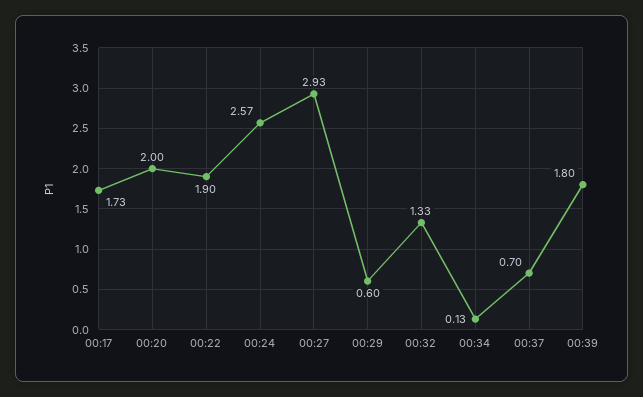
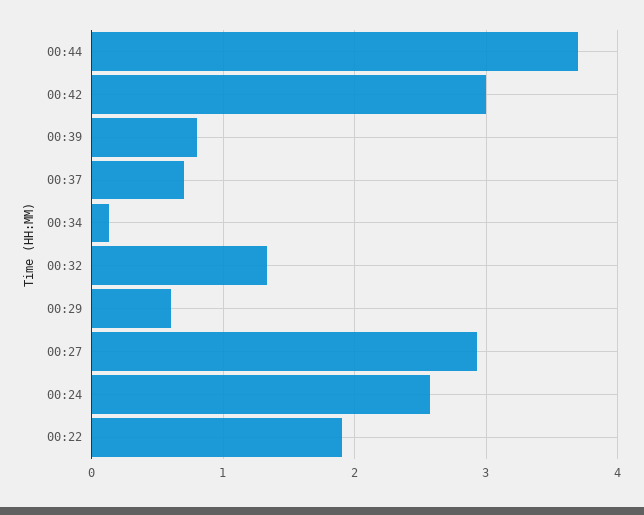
00:17: 1.73 -> none
00:20: 2 -> none
00:39: 1.8 -> 0.8
00:44: none -> 3.7
00:42: none -> 3

